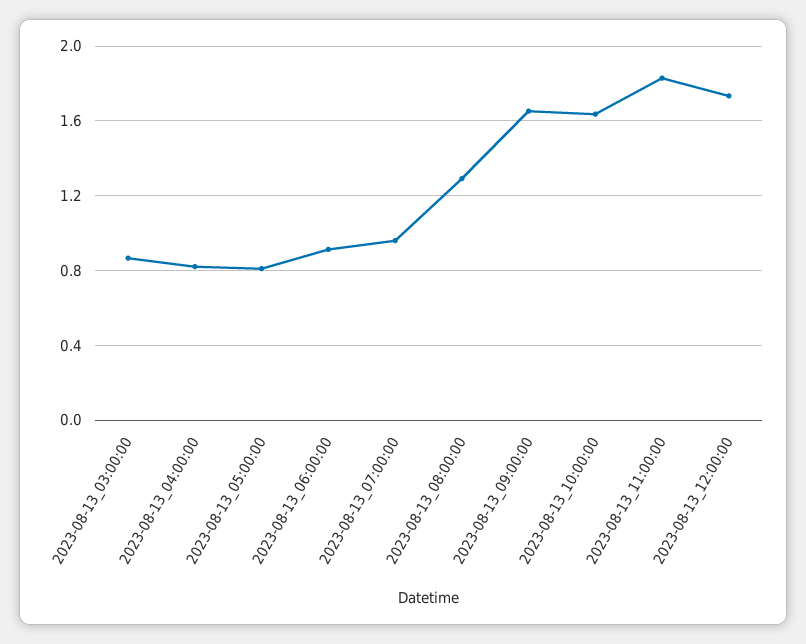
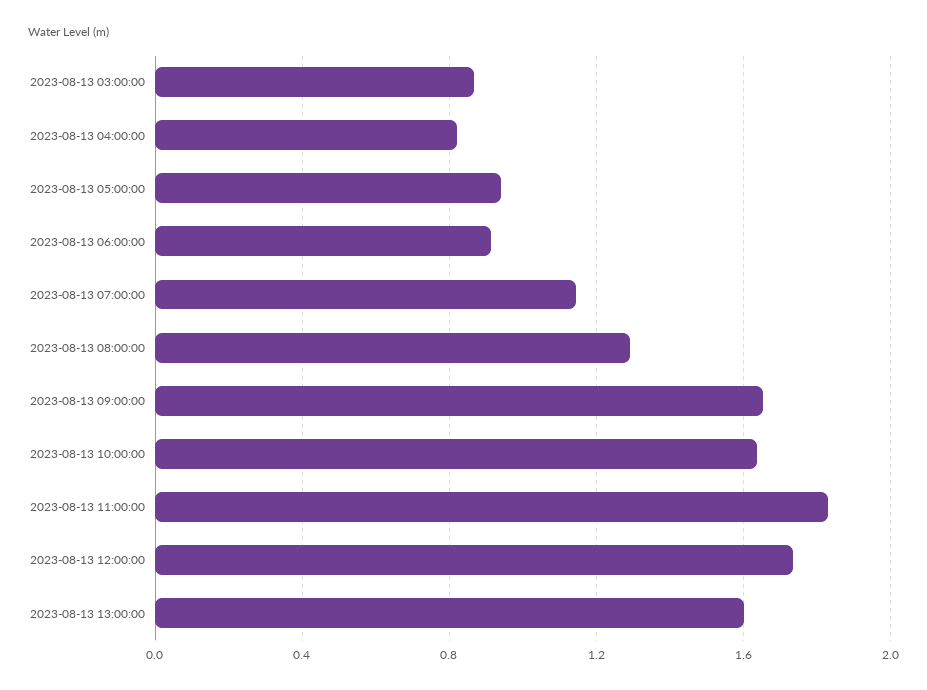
2023-08-13_05:00:00: 0.8 -> 0.95
2023-08-13_07:00:00: 0.95 -> 1.15
2023-08-13 13:00:00: none -> 1.6

